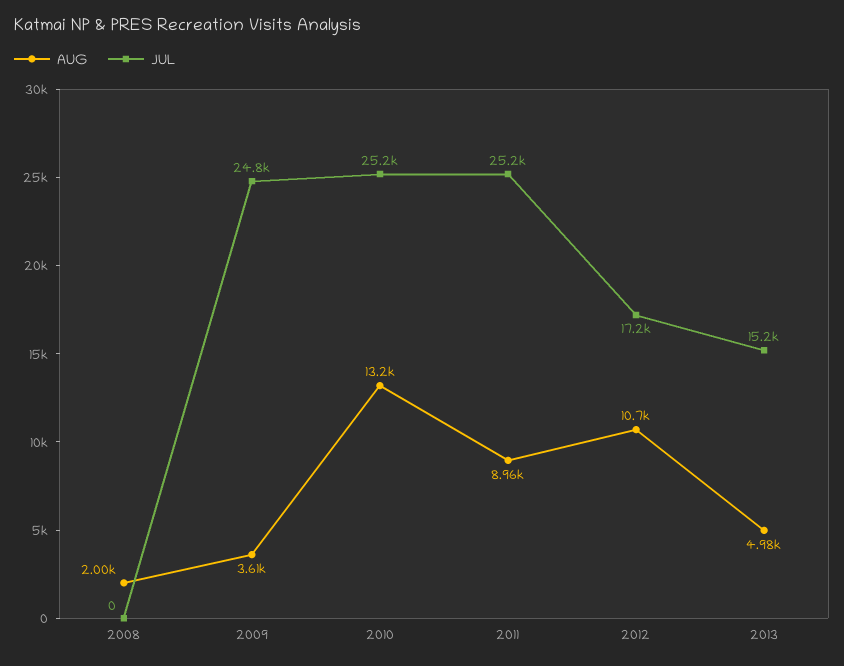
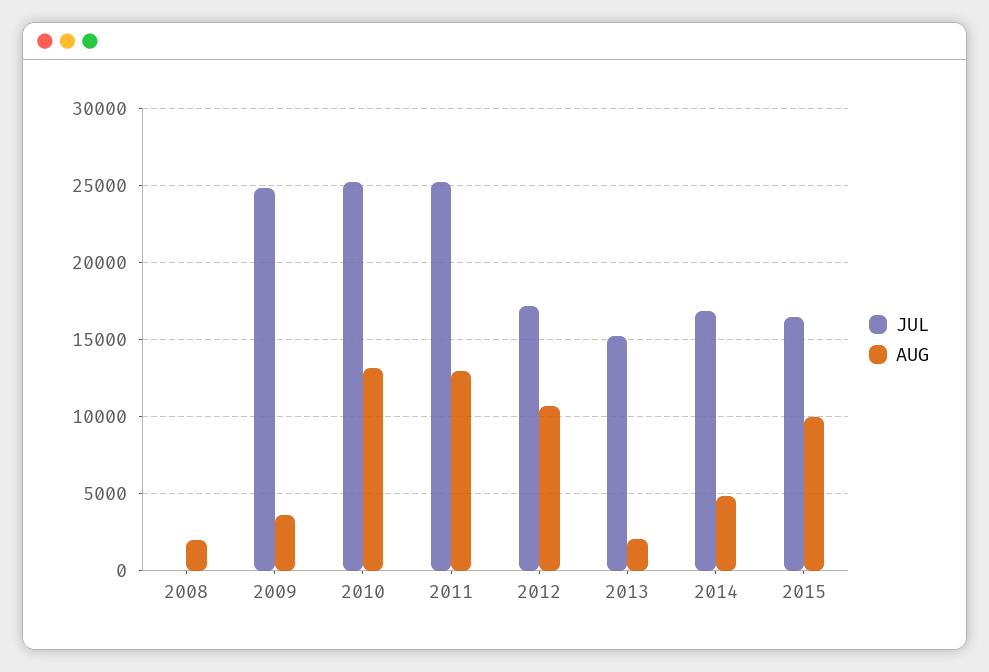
AUG, 2011: 8960 -> 13000
AUG, 2013: 4980 -> 2000
JUL, 2014: none -> 17000
AUG, 2014: none -> 5000
JUL, 2015: none -> 16500
AUG, 2015: none -> 10000

